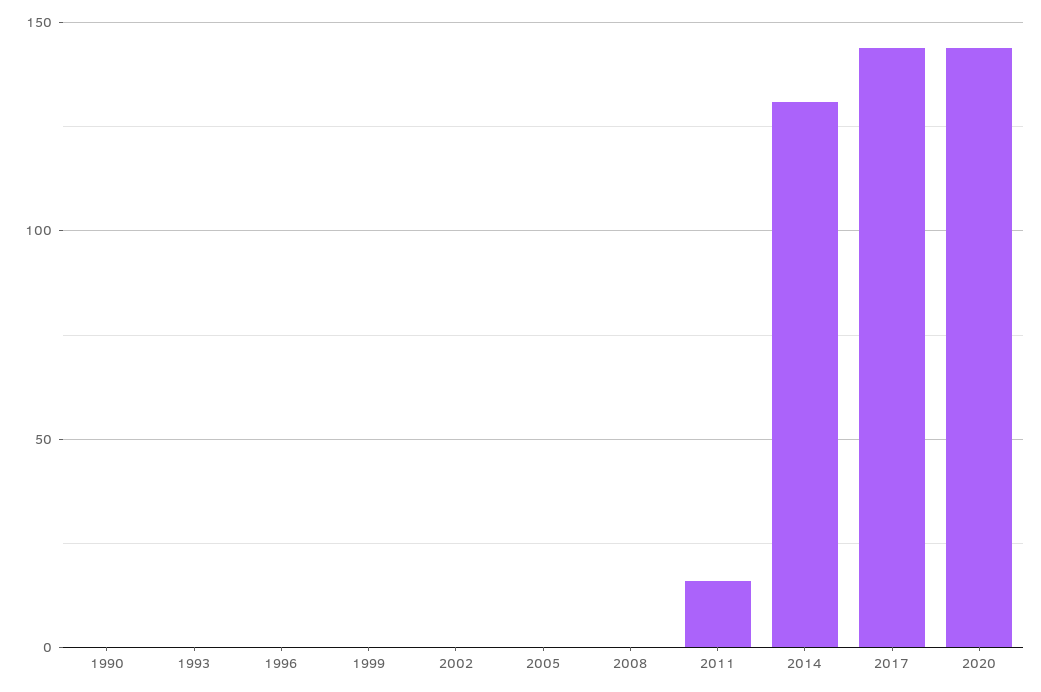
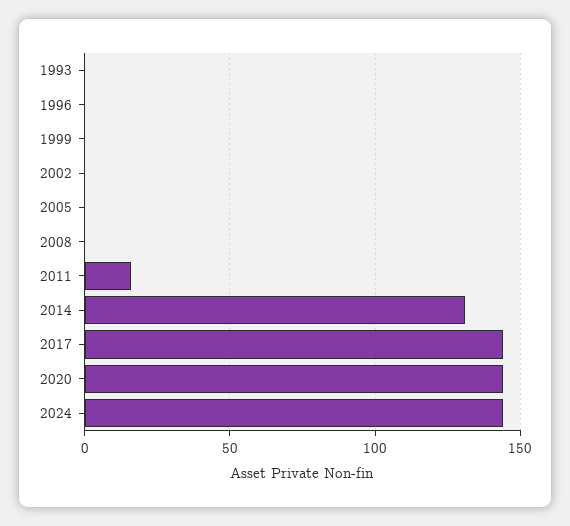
1990: 0 -> none
2024: none -> 145

